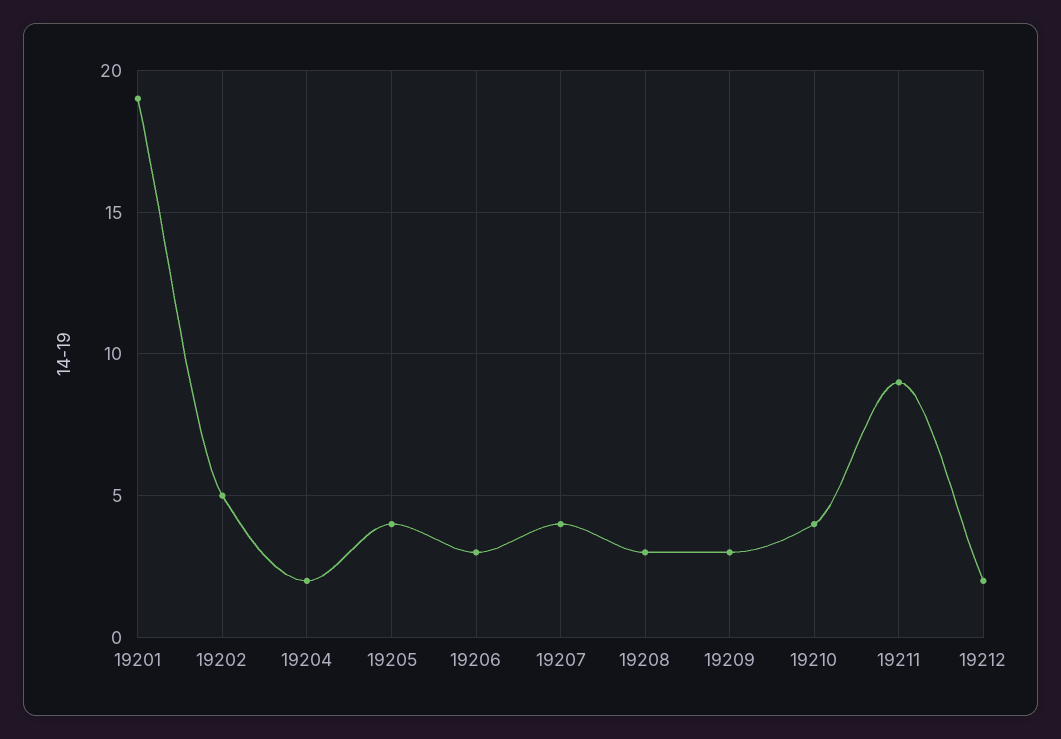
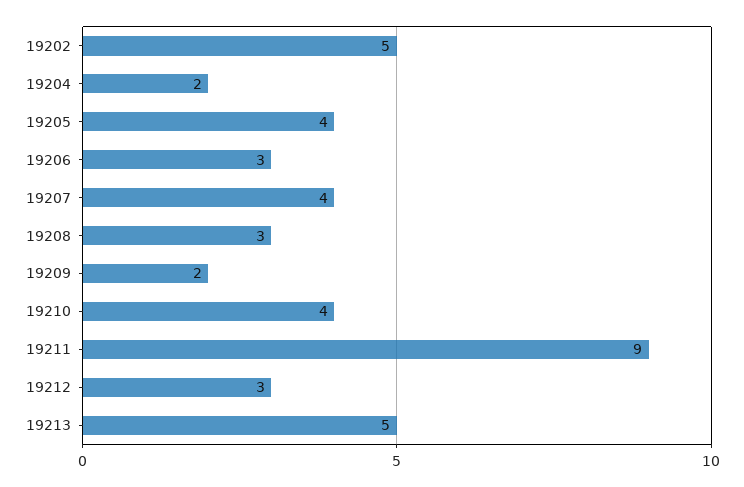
19201: 19 -> none
19209: 3 -> 2
19212: 2 -> 3
19213: none -> 5

